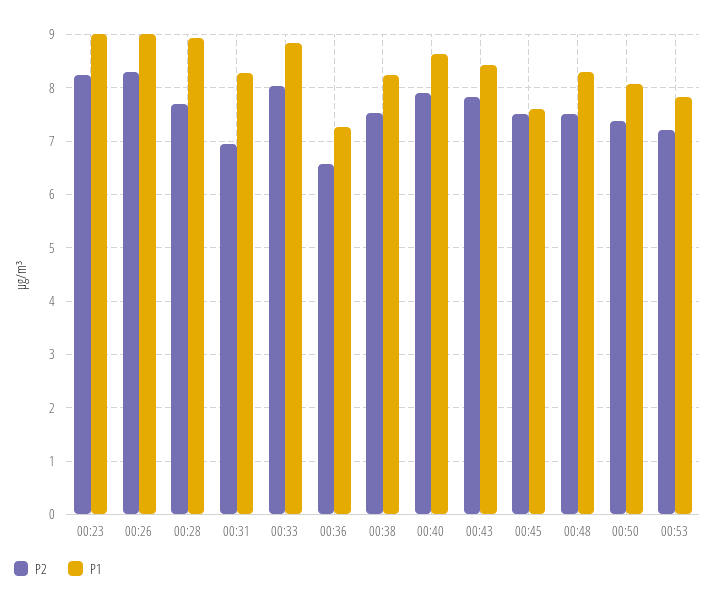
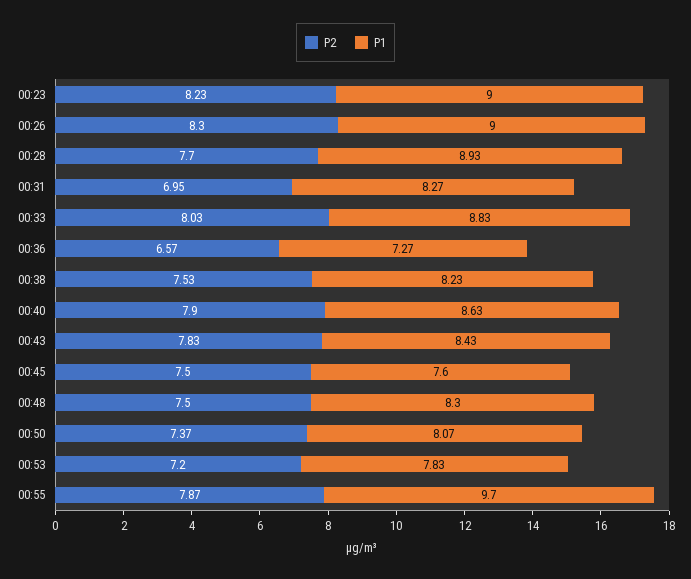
P2, 00:55: none -> 7.87
P1, 00:55: none -> 9.7

